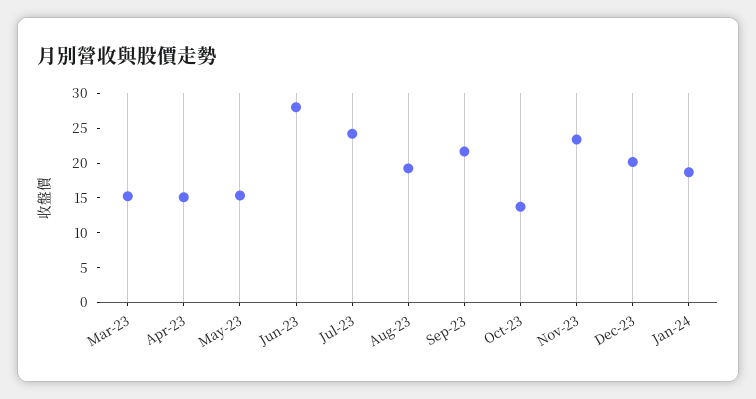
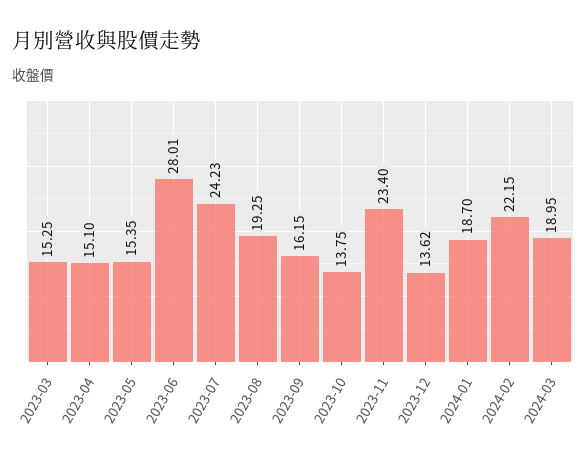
Sep-23: 22.5 -> 16.15
Dec-23: 20 -> 13.62
2024-02: none -> 22.15
2024-03: none -> 18.95

